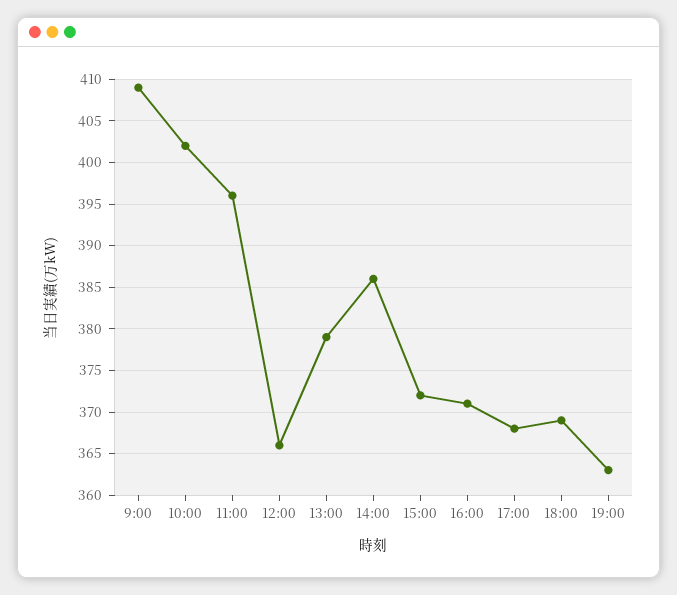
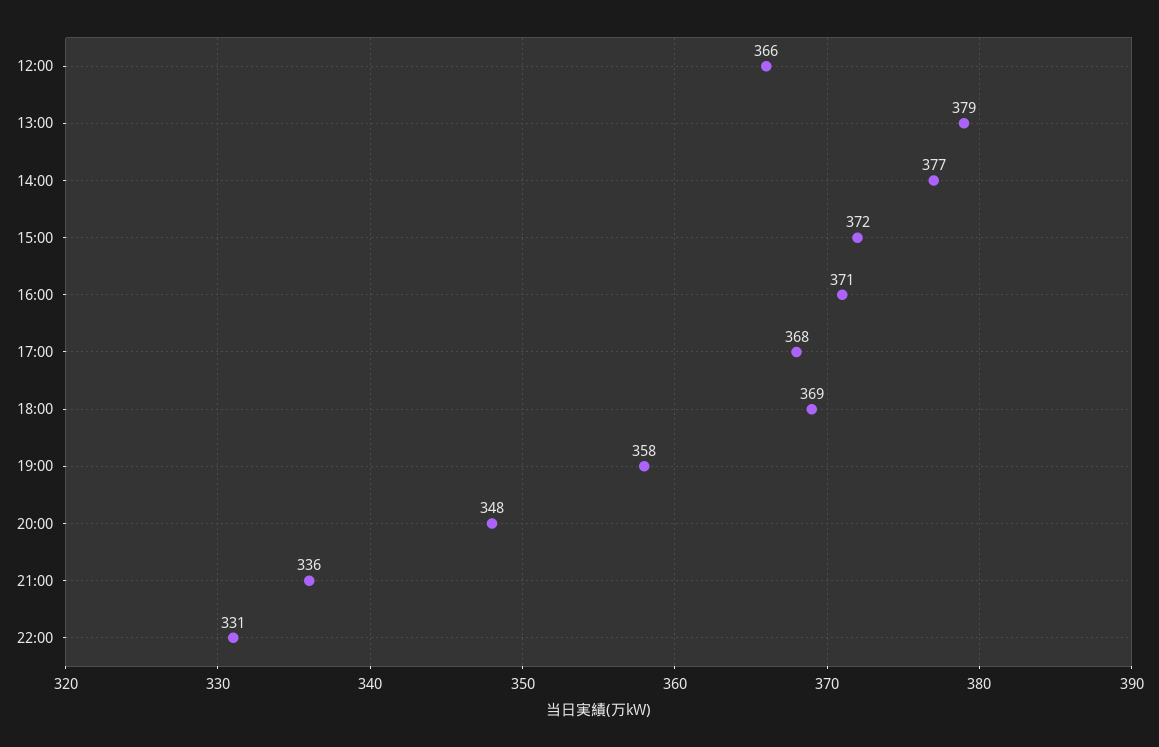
9:00: 409 -> none
10:00: 402 -> none
11:00: 396 -> none
14:00: 386 -> 377
19:00: 363 -> 358
20:00: none -> 348
21:00: none -> 336
22:00: none -> 331

